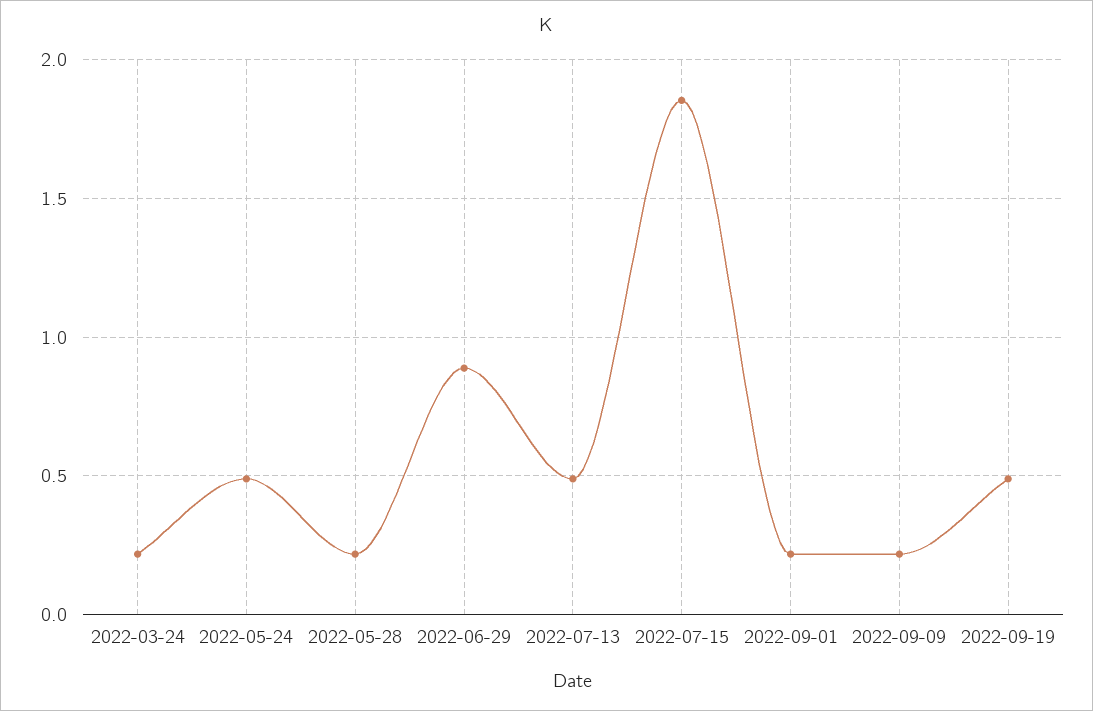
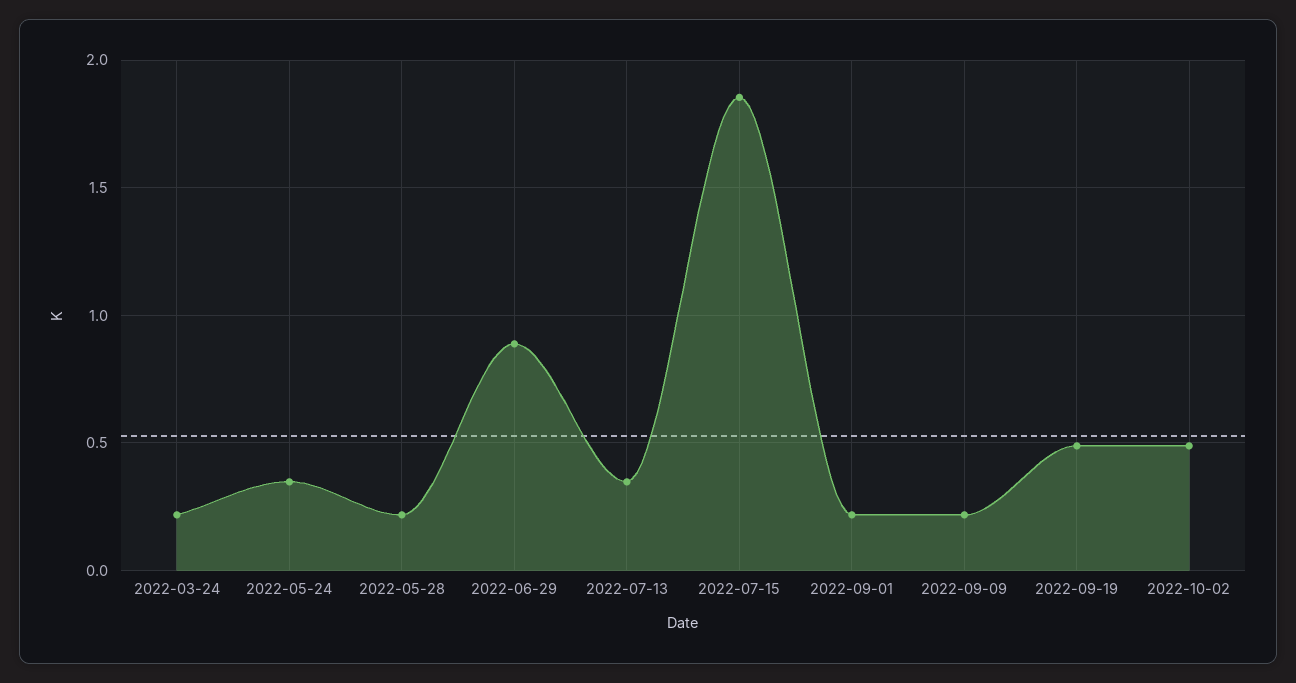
2022-05-24: 0.5 -> 0.35
2022-07-13: 0.5 -> 0.35
2022-10-02: none -> 0.5

